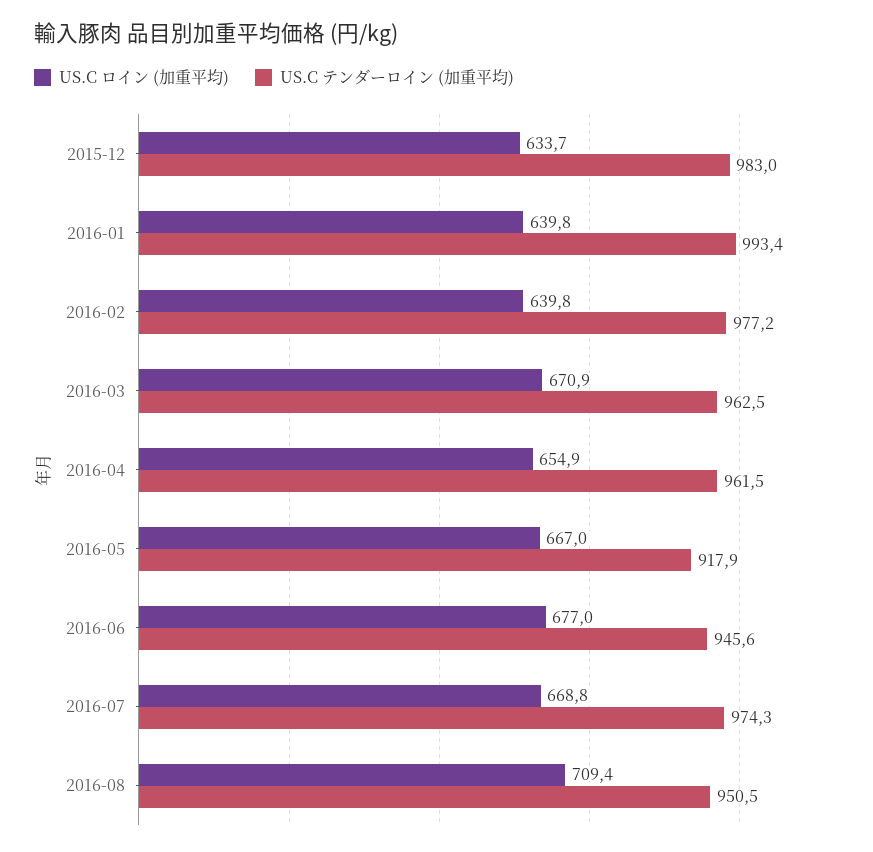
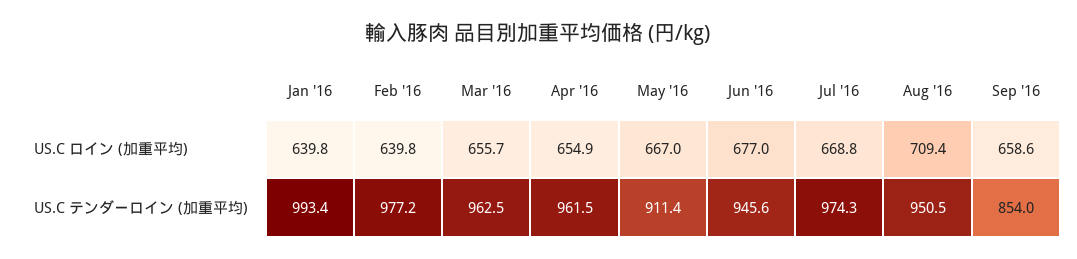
US.C ロイン (加重平均), 2015-12: 633.7 -> none
US.C テンダーロイン (加重平均), 2015-12: 983 -> none
US.C ロイン (加重平均), 2016-03: 670.9 -> 655.7
US.C テンダーロイン (加重平均), 2016-05: 917.9 -> 911.4
US.C ロイン (加重平均), Sep '16: none -> 658.6
US.C テンダーロイン (加重平均), Sep '16: none -> 854

